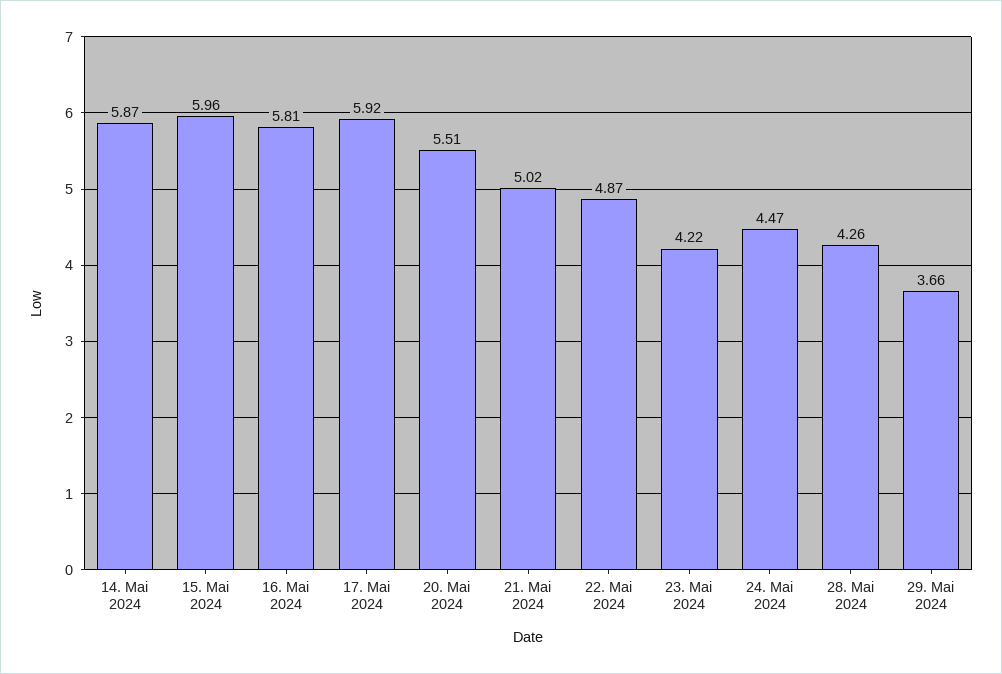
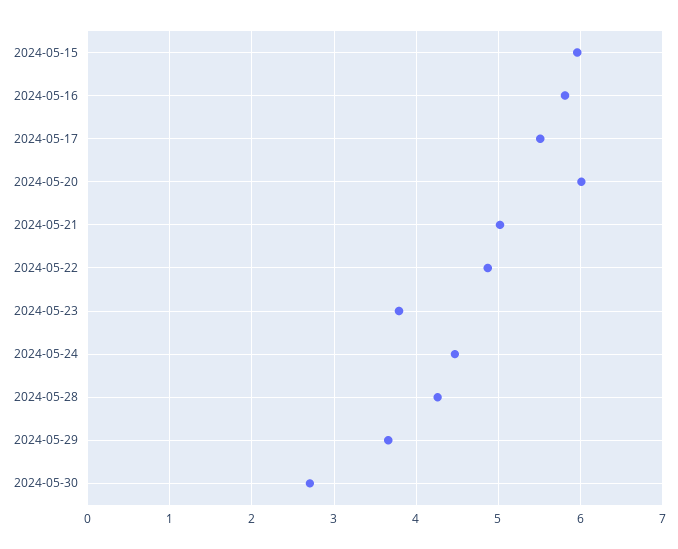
14. Mai 2024: 5.87 -> none
17. Mai 2024: 5.92 -> 5.5
20. Mai 2024: 5.51 -> 6
23. Mai 2024: 4.22 -> 3.8
2024-05-30: none -> 2.7

